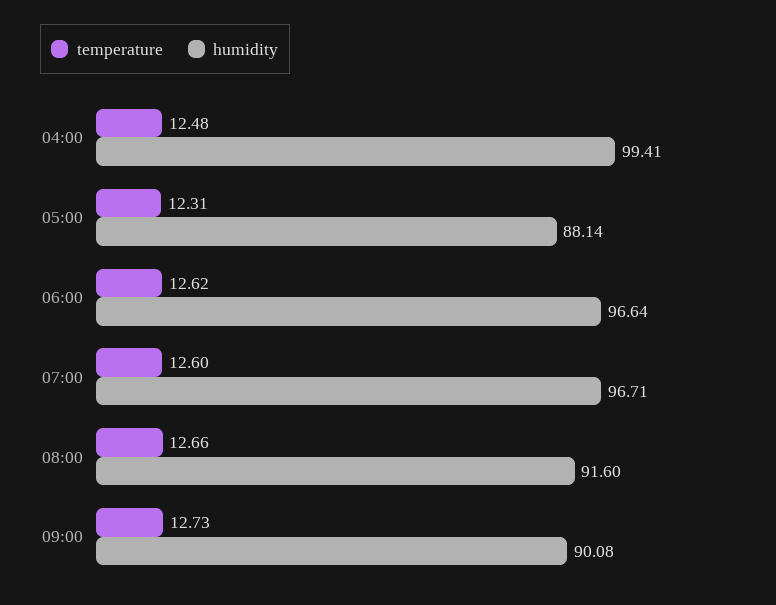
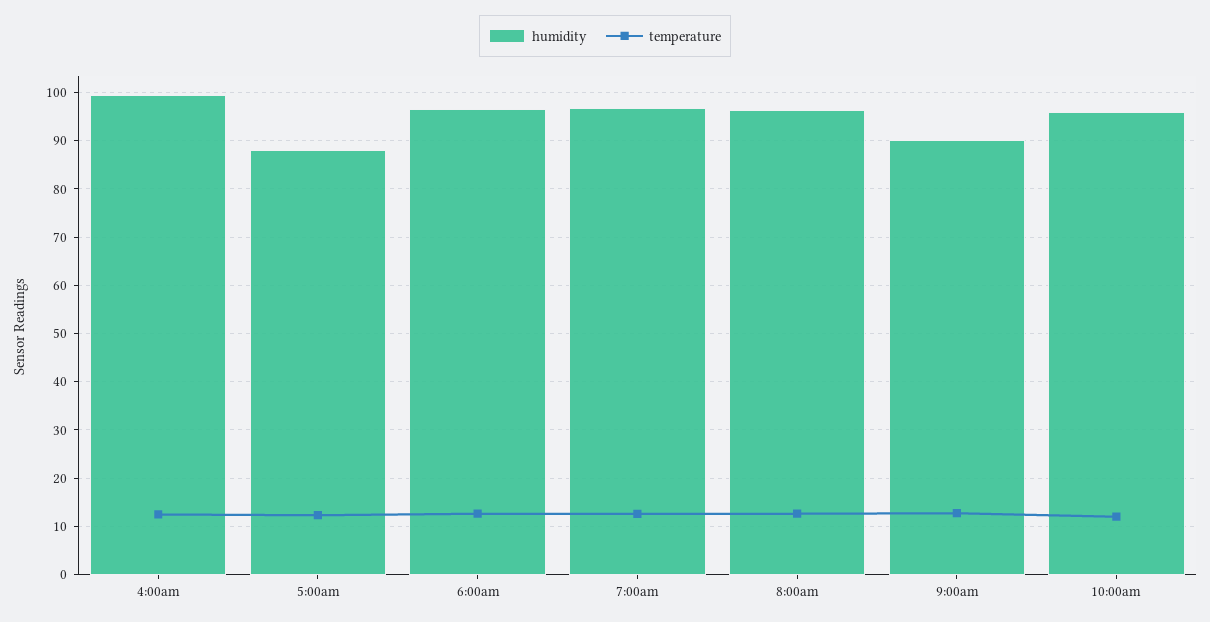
humidity, 08:00: 91.6 -> 96
humidity, 10:00am: none -> 96
temperature, 10:00am: none -> 12

